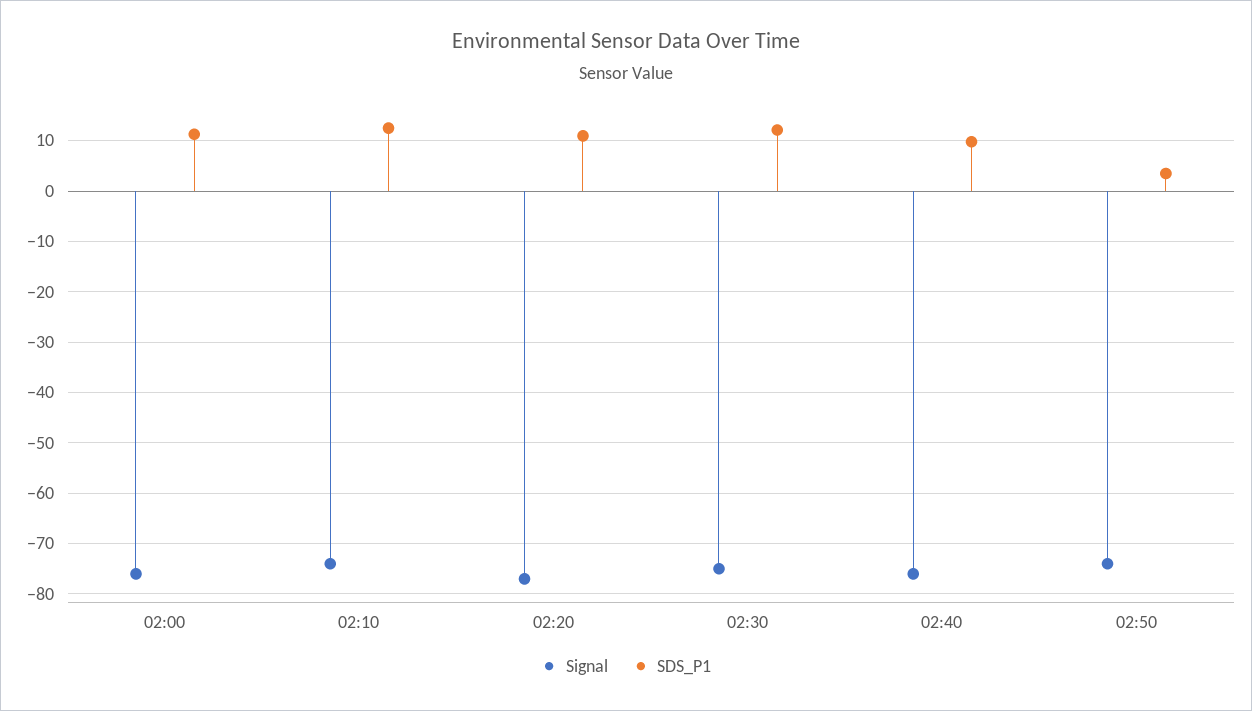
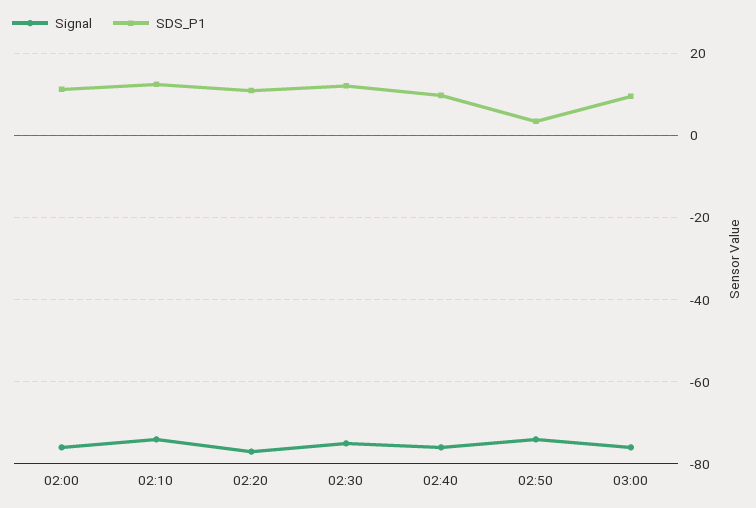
Signal, 03:00: none -> -76
SDS_P1, 03:00: none -> 10

